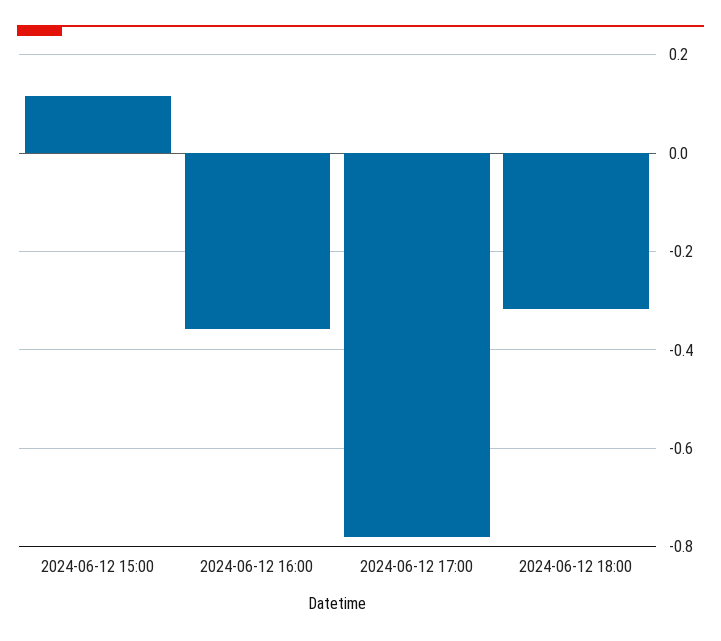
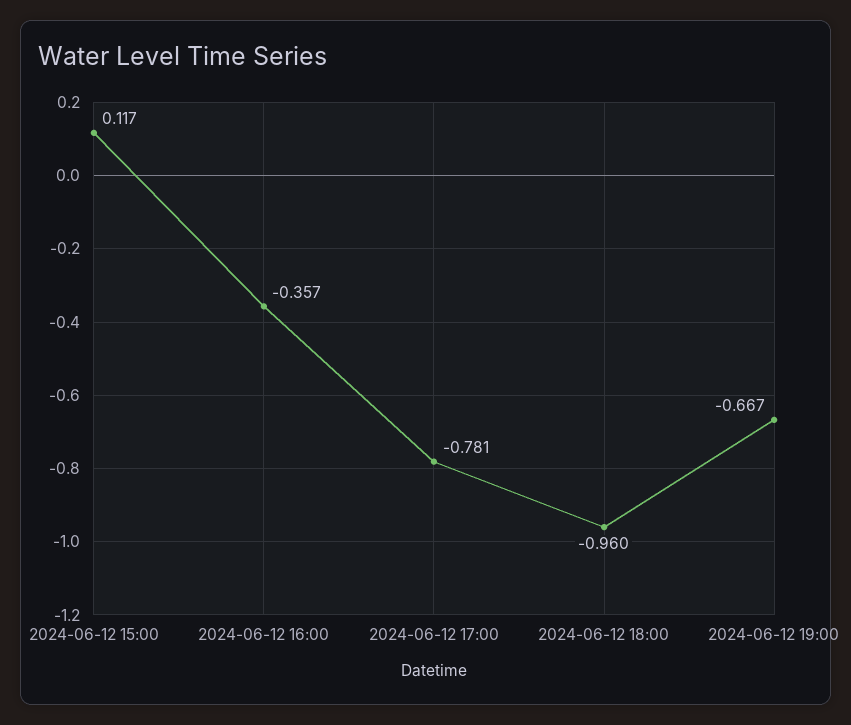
2024-06-12 18:00: -0.32 -> -0.96
2024-06-12 19:00: none -> -0.667

